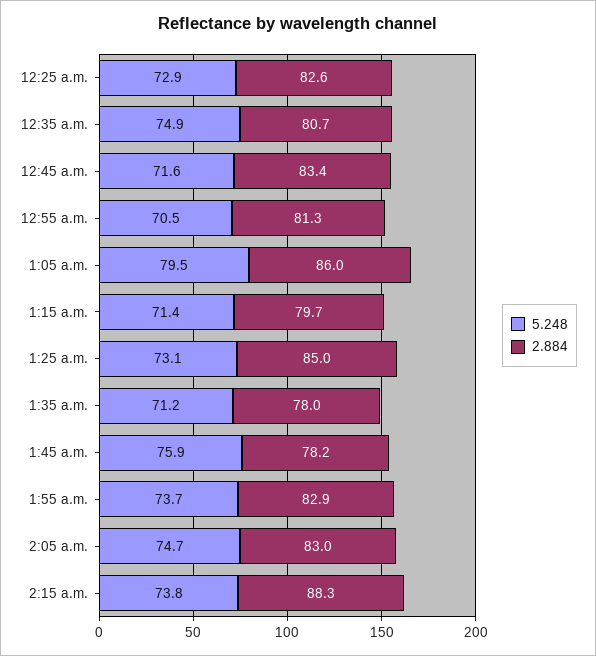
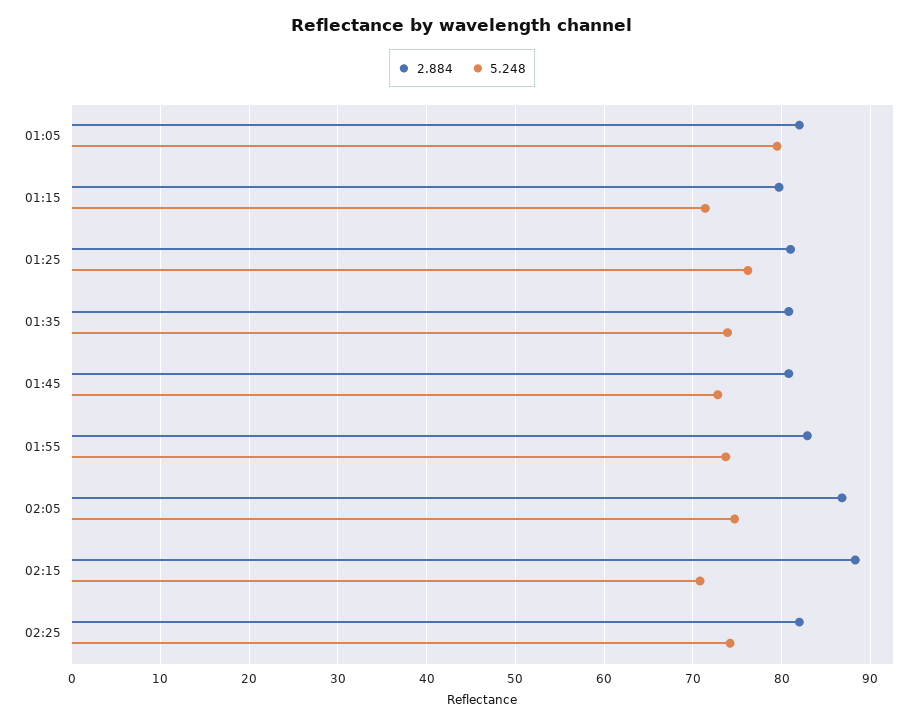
5.248, 12:25 a.m.: 72.9 -> none
2.884, 12:25 a.m.: 82.6 -> none
5.248, 12:35 a.m.: 74.9 -> none
2.884, 12:35 a.m.: 80.7 -> none
5.248, 12:45 a.m.: 71.6 -> none
2.884, 12:45 a.m.: 83.4 -> none
5.248, 12:55 a.m.: 70.5 -> none
2.884, 12:55 a.m.: 81.3 -> none
2.884, 1:05 a.m.: 86 -> 82
5.248, 1:25 a.m.: 73.1 -> 76
2.884, 1:25 a.m.: 85 -> 81
5.248, 1:35 a.m.: 71.2 -> 74
2.884, 1:35 a.m.: 78 -> 81
5.248, 1:45 a.m.: 75.9 -> 73
2.884, 1:45 a.m.: 78.2 -> 81
2.884, 2:05 a.m.: 83 -> 87
5.248, 2:15 a.m.: 73.8 -> 71
2.884, 02:25: none -> 82
5.248, 02:25: none -> 74

